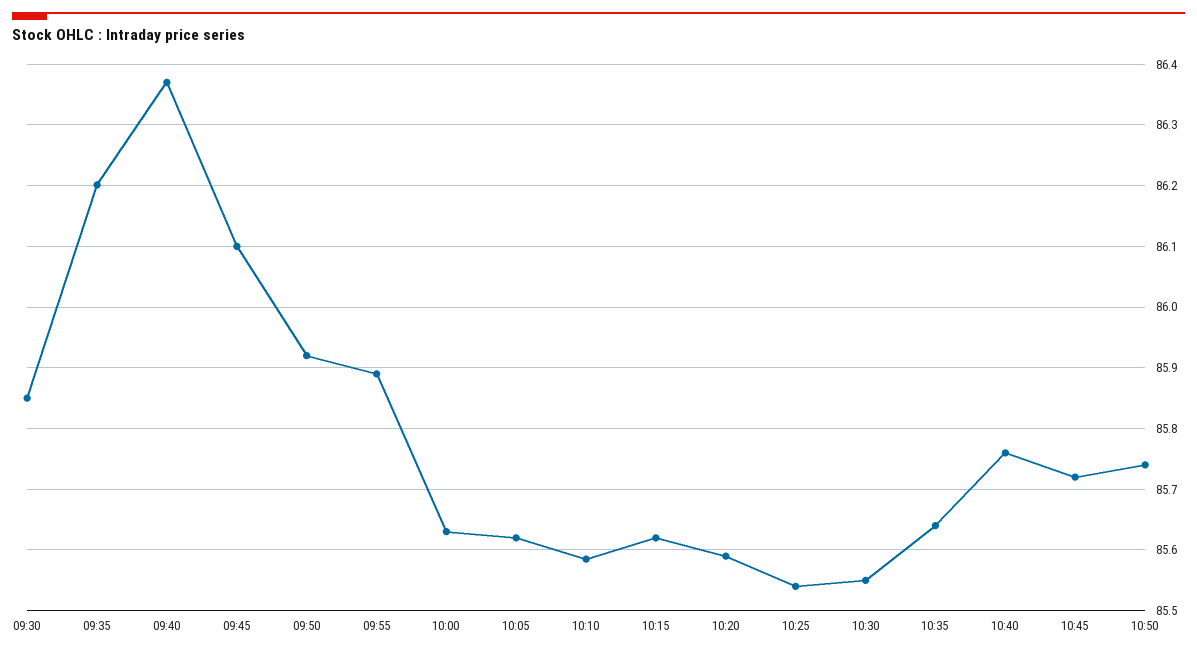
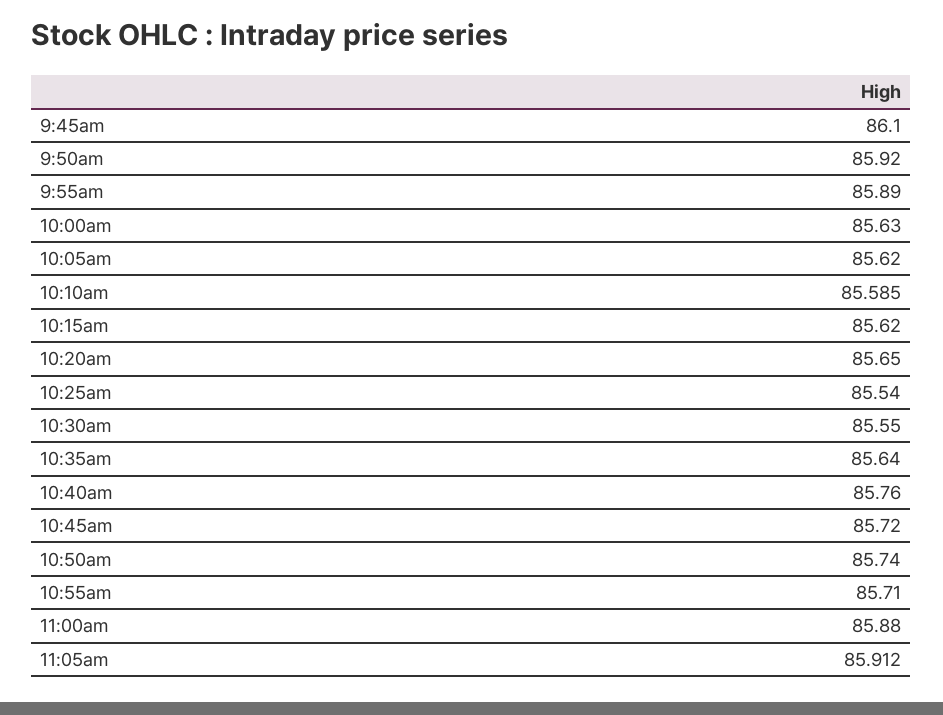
09:30: 85.85 -> none
09:35: 86.2 -> none
09:40: 86.37 -> none
10:20: 85.59 -> 85.65
10:55am: none -> 85.71
11:00am: none -> 85.88
11:05am: none -> 85.912

